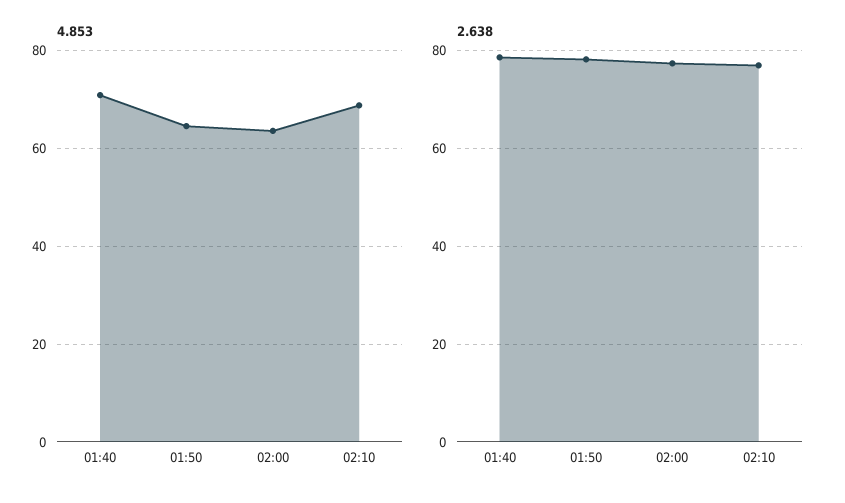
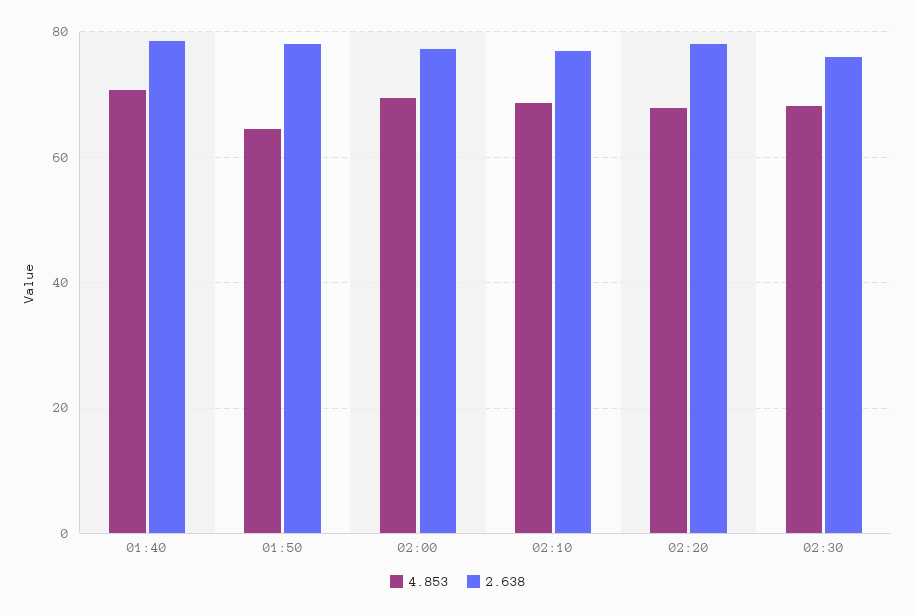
4.853, 02:00: 64 -> 70
4.853, 02:20: none -> 68
2.638, 02:20: none -> 78
4.853, 02:30: none -> 68
2.638, 02:30: none -> 76

